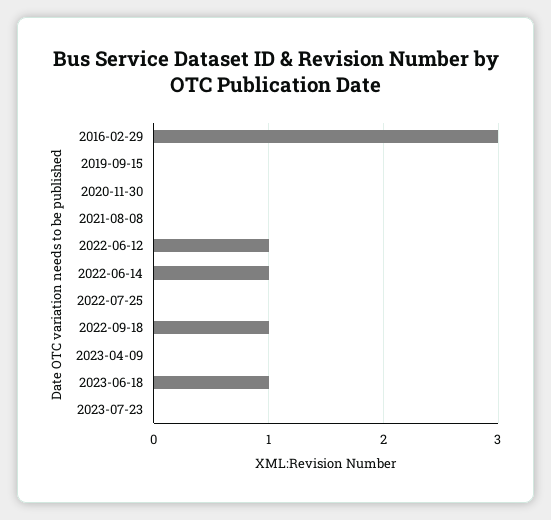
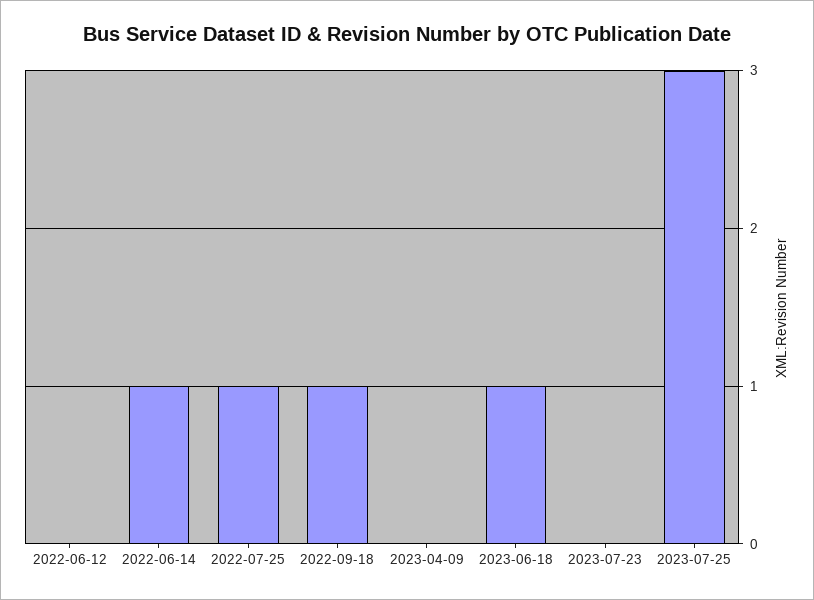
2016-02-29: 3 -> none
2019-09-15: 0 -> none
2020-11-30: 0 -> none
2021-08-08: 0 -> none
2022-06-12: 1 -> 0
2022-07-25: 0 -> 1
2023-07-25: none -> 3

